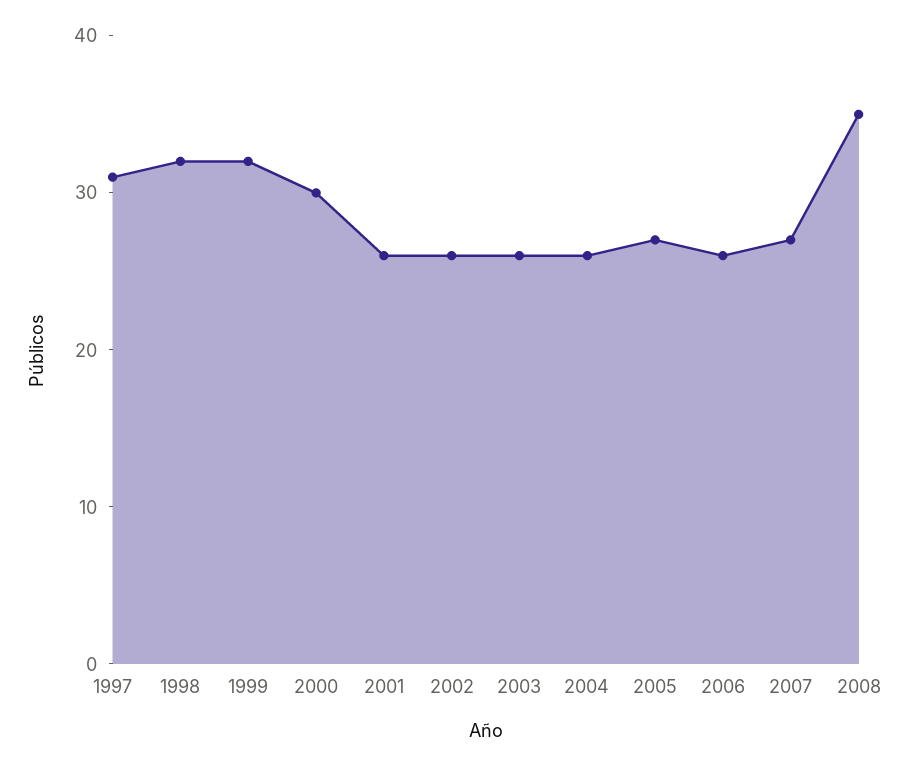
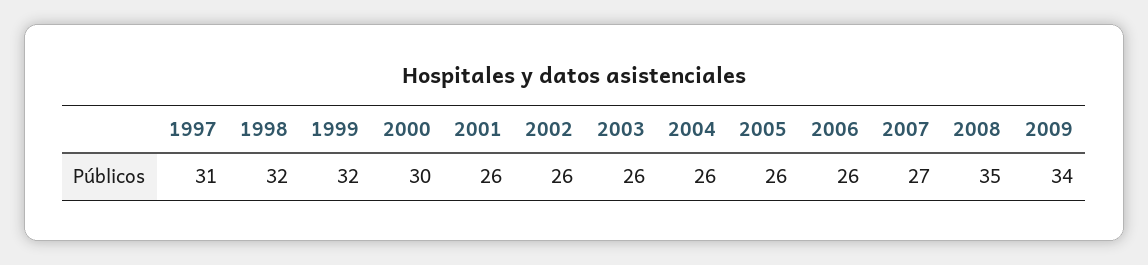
2005: 27 -> 26
2009: none -> 34

